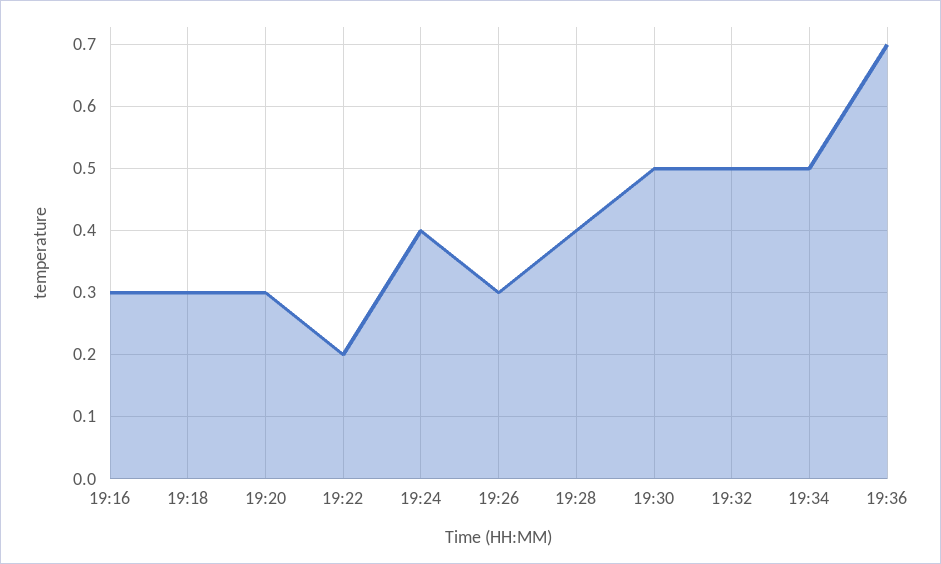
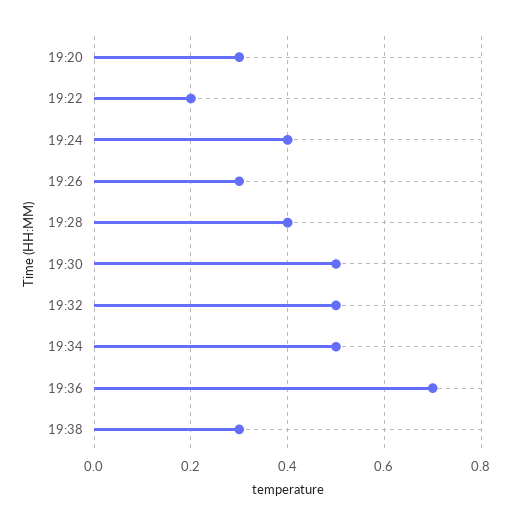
19:16: 0.3 -> none
19:18: 0.3 -> none
19:38: none -> 0.3

